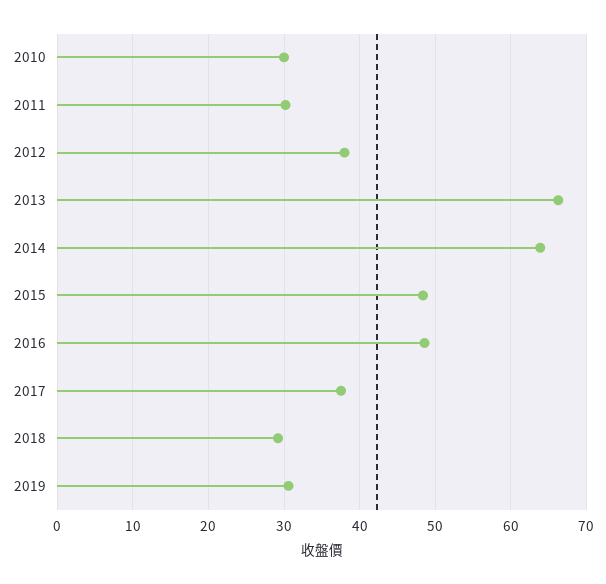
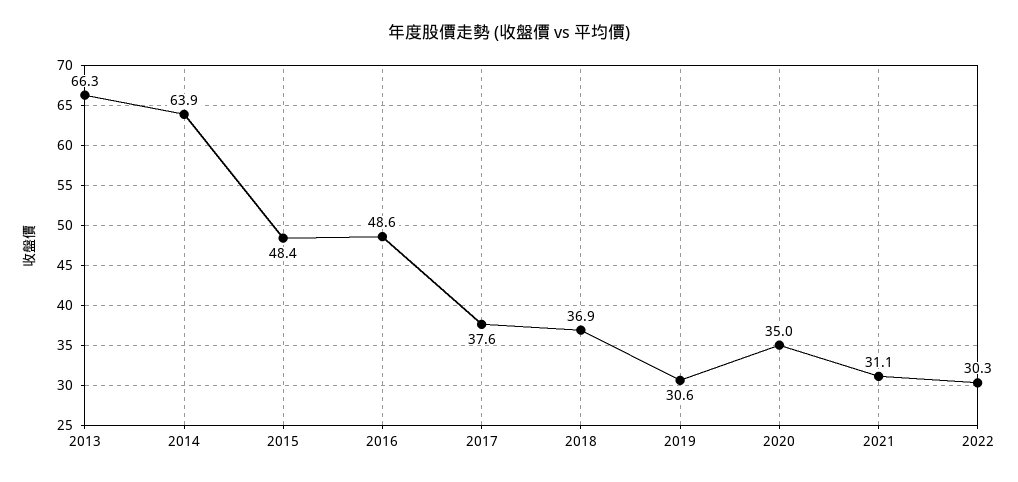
2010: 30 -> none
2011: 30 -> none
2012: 38 -> none
2018: 29 -> 36.9
2020: none -> 35
2021: none -> 31.1
2022: none -> 30.3

